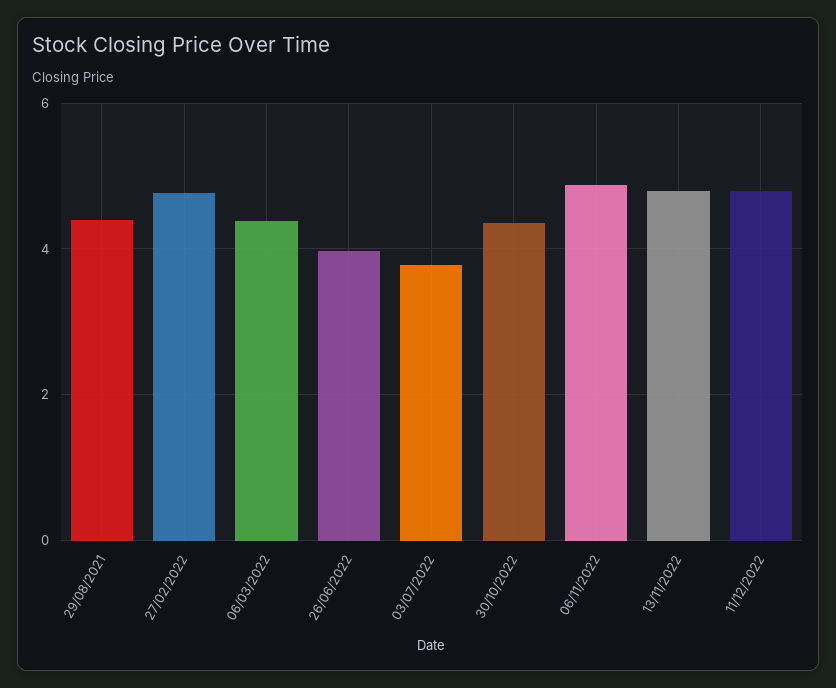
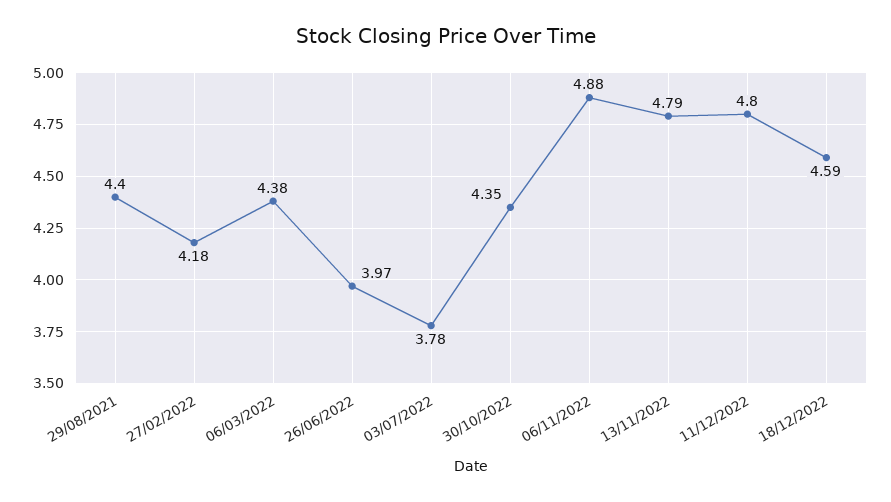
27/02/2022: 4.8 -> 4.18
18/12/2022: none -> 4.59

